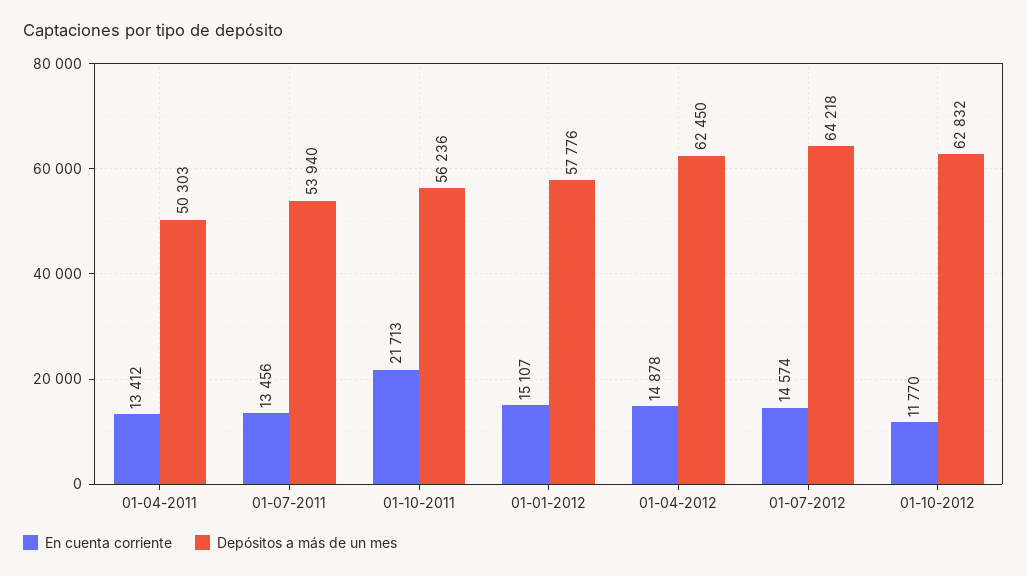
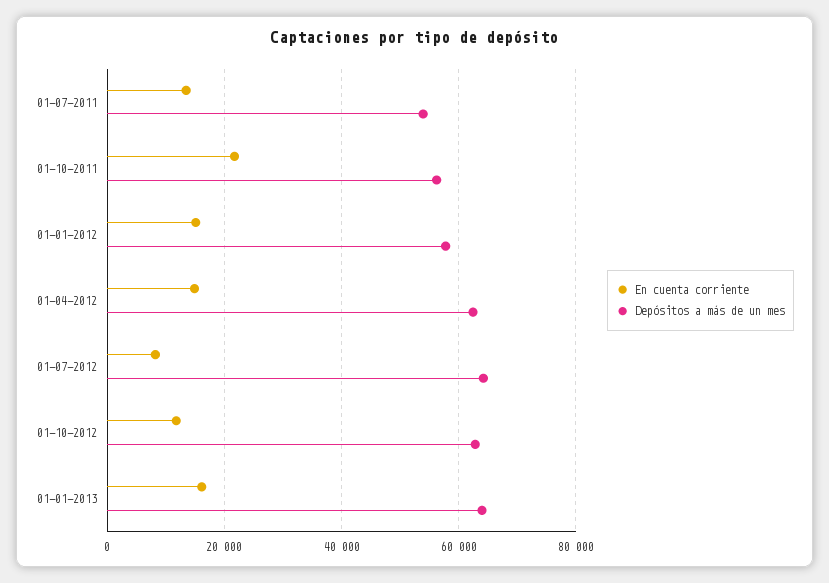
En cuenta corriente, 01-04-2011: 13412 -> none
Depósitos a más de un mes, 01-04-2011: 50303 -> none
En cuenta corriente, 01-07-2012: 14574 -> 8000
En cuenta corriente, 01-01-2013: none -> 16000
Depósitos a más de un mes, 01-01-2013: none -> 64000

